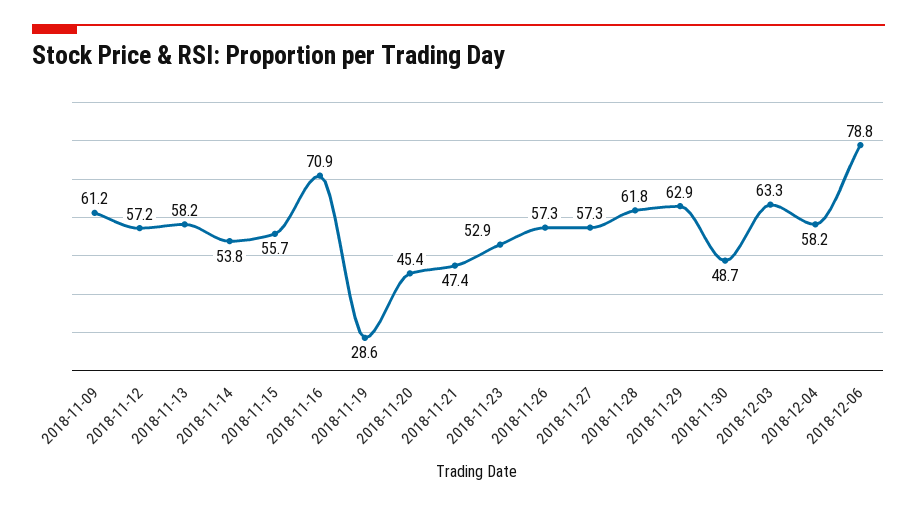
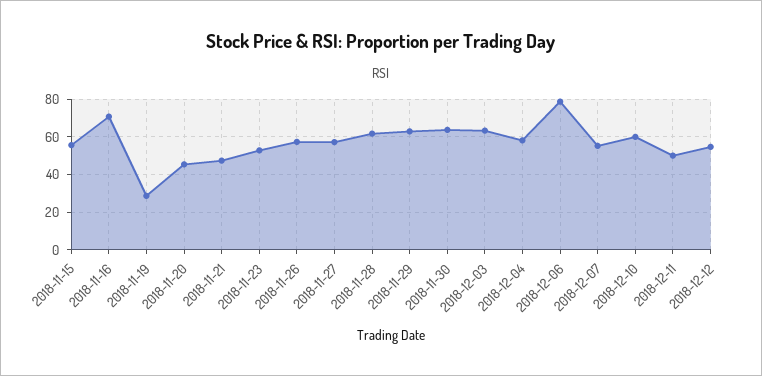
2018-11-09: 61.2 -> none
2018-11-12: 57.2 -> none
2018-11-13: 58.2 -> none
2018-11-14: 53.8 -> none
2018-11-30: 48.7 -> 65
2018-12-07: none -> 55
2018-12-10: none -> 60
2018-12-11: none -> 50
2018-12-12: none -> 55

